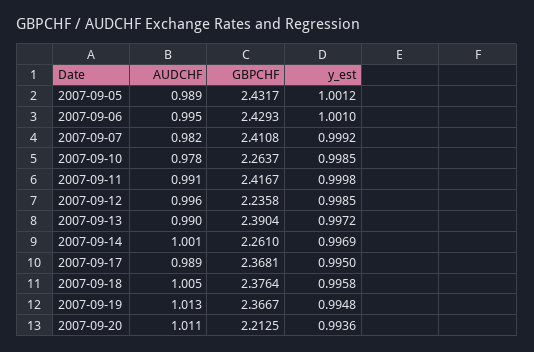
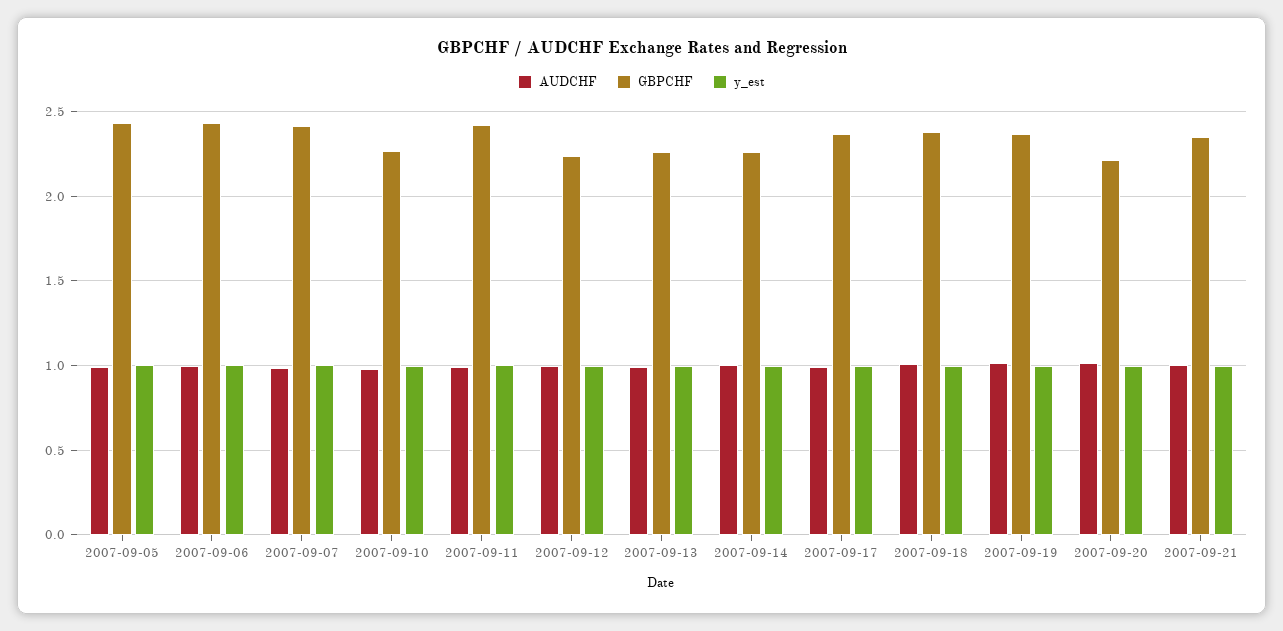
GBPCHF, 2007-09-13: 2.3904 -> 2.25
AUDCHF, 2007-09-21: none -> 1
GBPCHF, 2007-09-21: none -> 2.35
y_est, 2007-09-21: none -> 1

